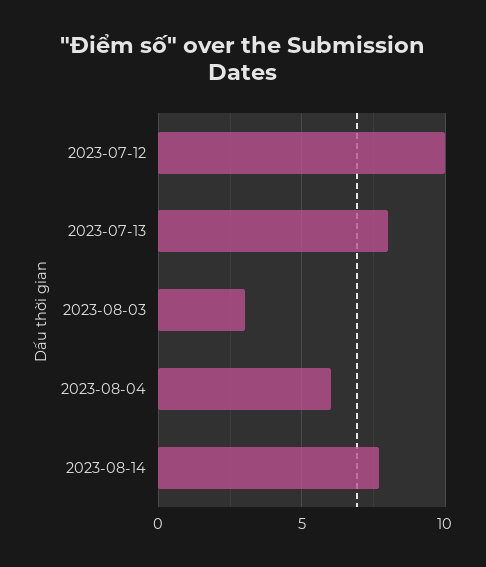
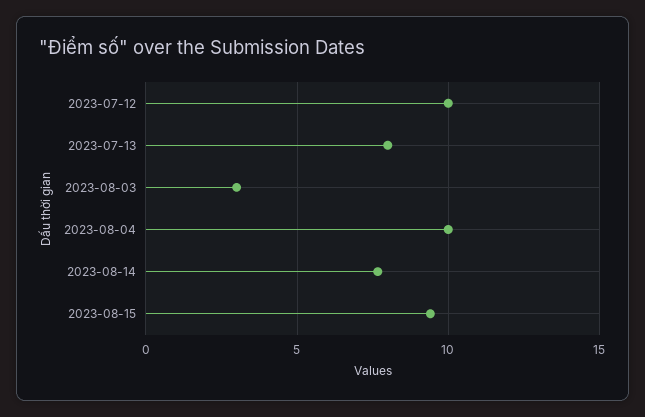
2023-08-04: 6 -> 10
2023-08-15: none -> 9.5

